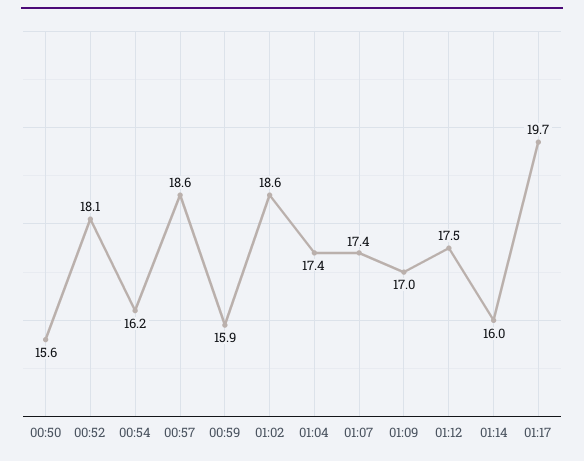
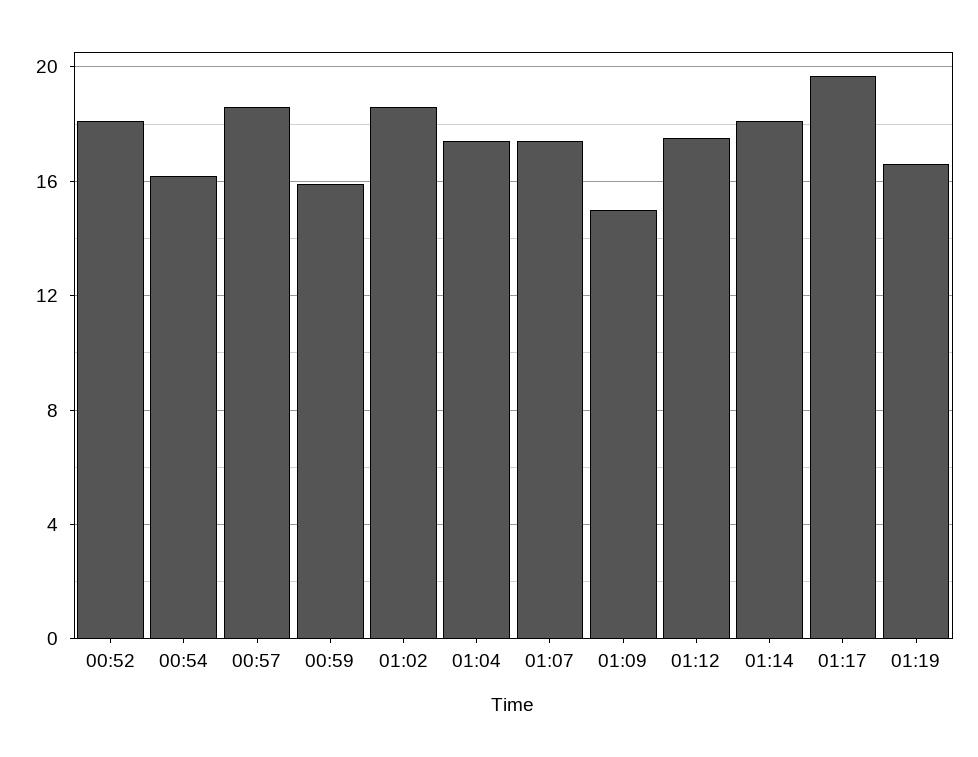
00:50: 15.6 -> none
01:09: 17 -> 15
01:14: 16 -> 18
01:19: none -> 16.5

